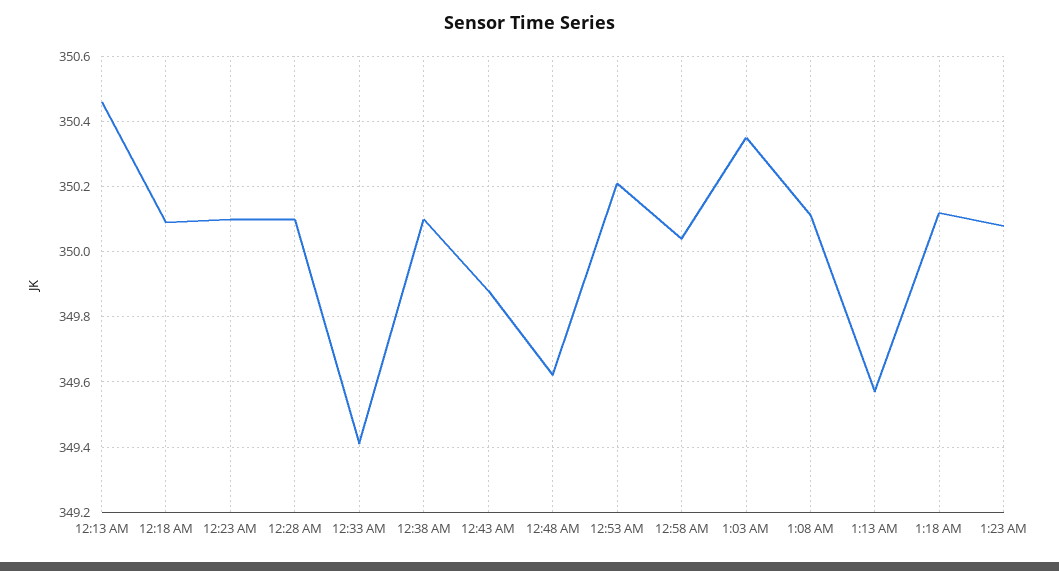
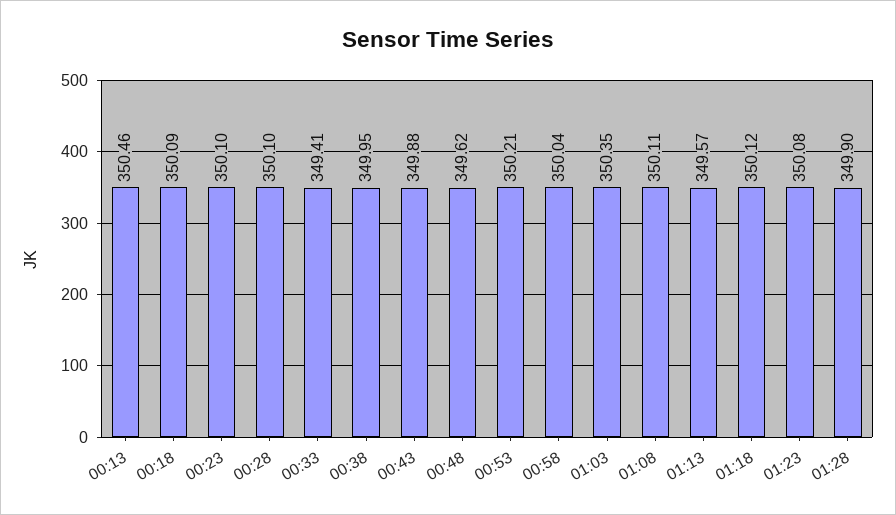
12:38 AM: 350.1 -> 349.95
01:28: none -> 349.9

